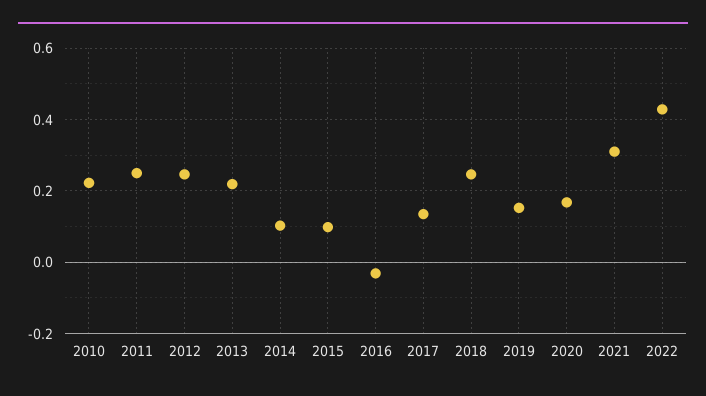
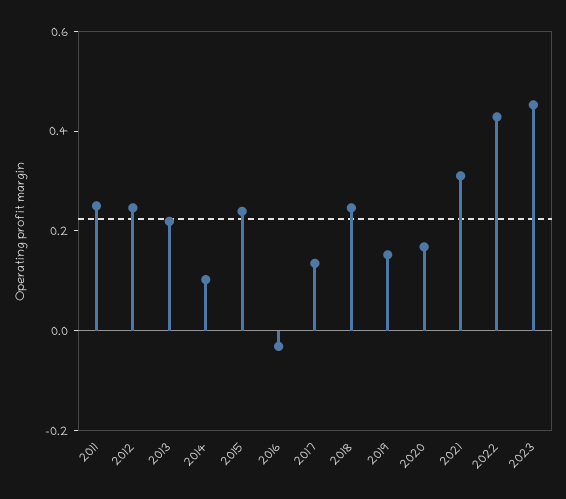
2010: 0.22 -> none
2015: 0.1 -> 0.25
2023: none -> 0.45

